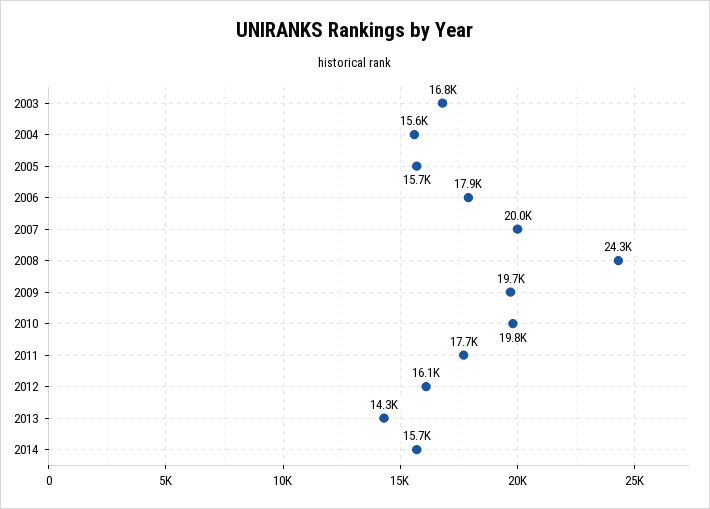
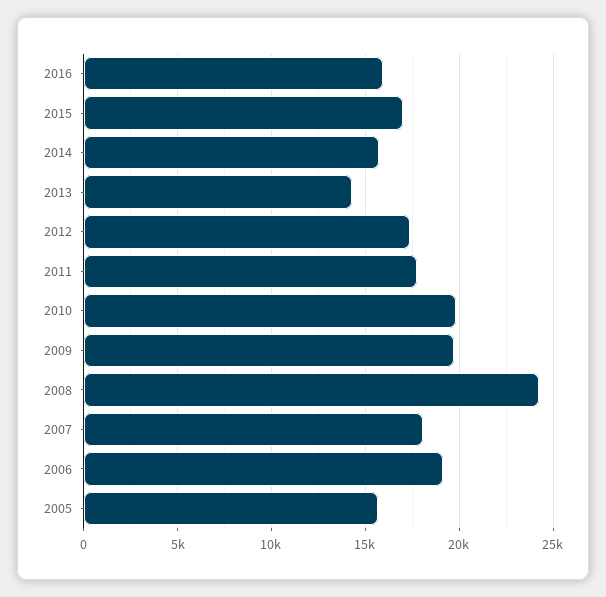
2003: 16800 -> none
2004: 15600 -> none
2006: 17900 -> 19000
2007: 20000 -> 18000
2012: 16100 -> 17500
2016: none -> 16000
2015: none -> 17000

